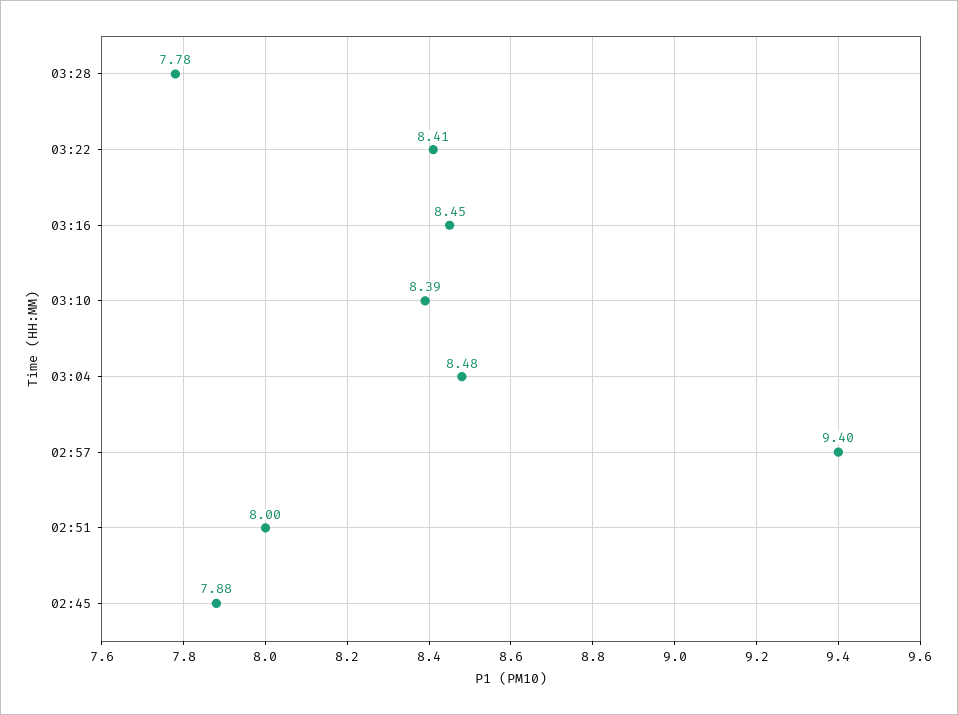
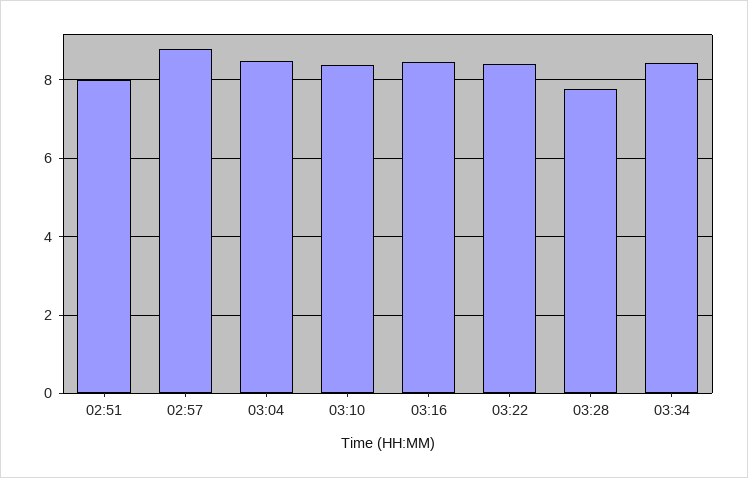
02:57: 9.4 -> 8.8
02:45: 7.88 -> none
03:34: none -> 8.4

